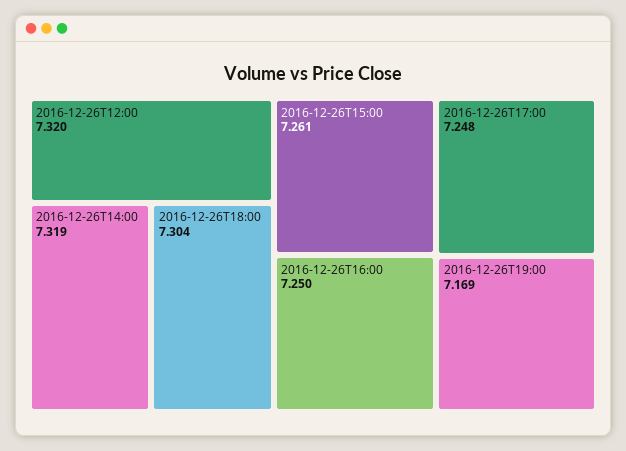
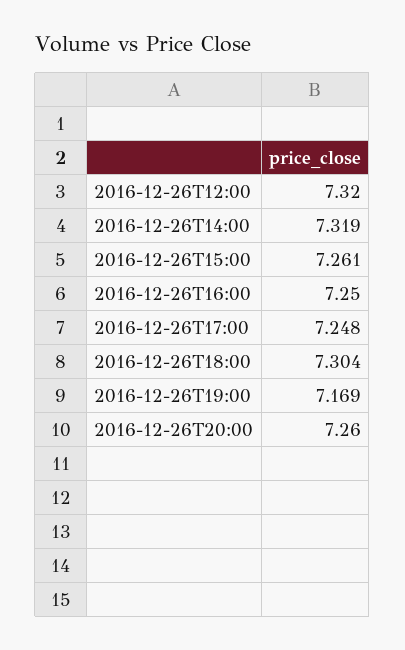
2016-12-26T20:00: none -> 7.26

